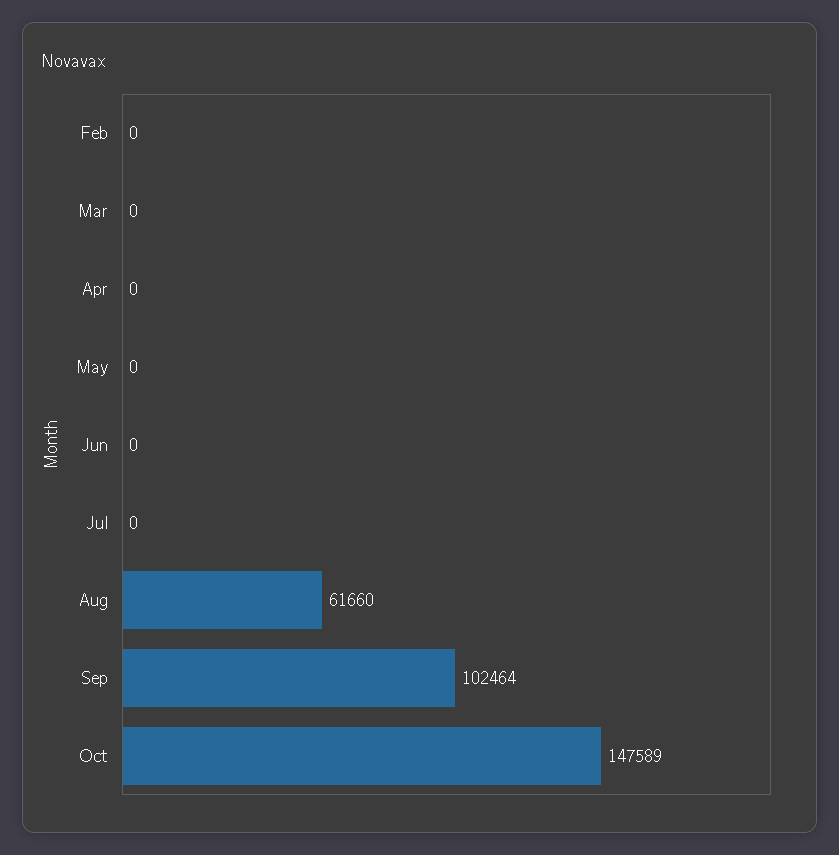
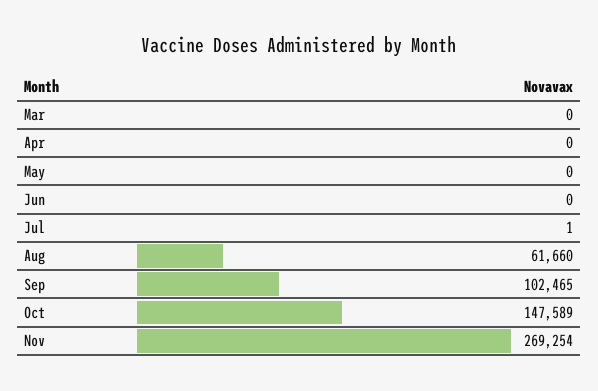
Feb: 0 -> none
Jul: 0 -> 1
Sep: 102464 -> 102465
Nov: none -> 269254

